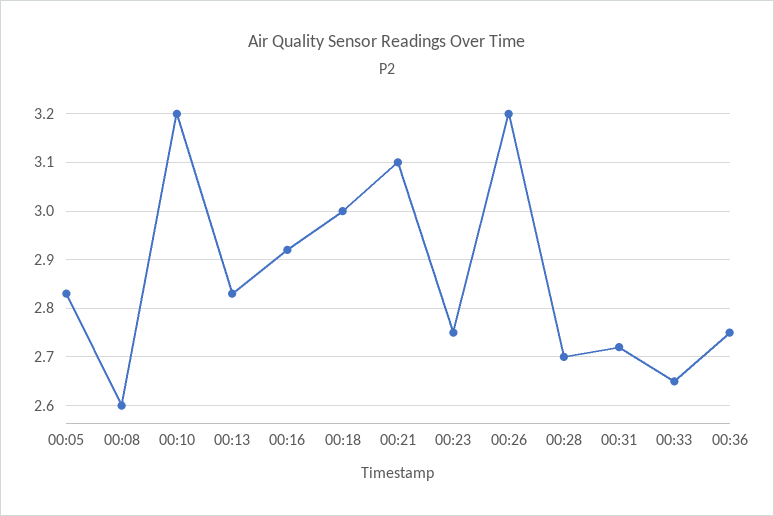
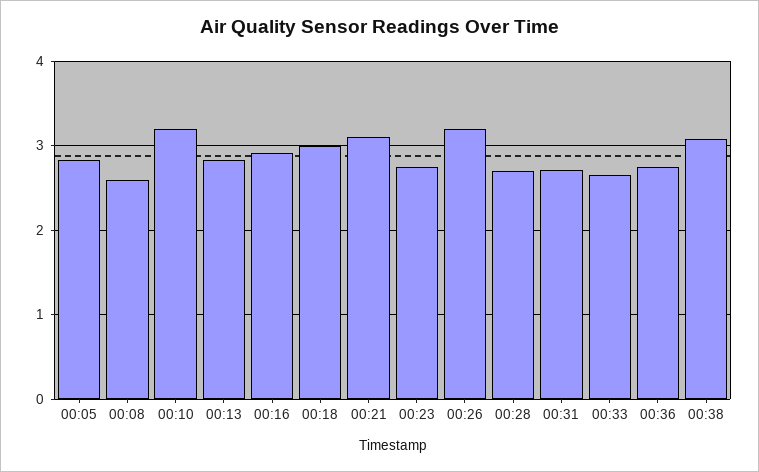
00:38: none -> 3.1

